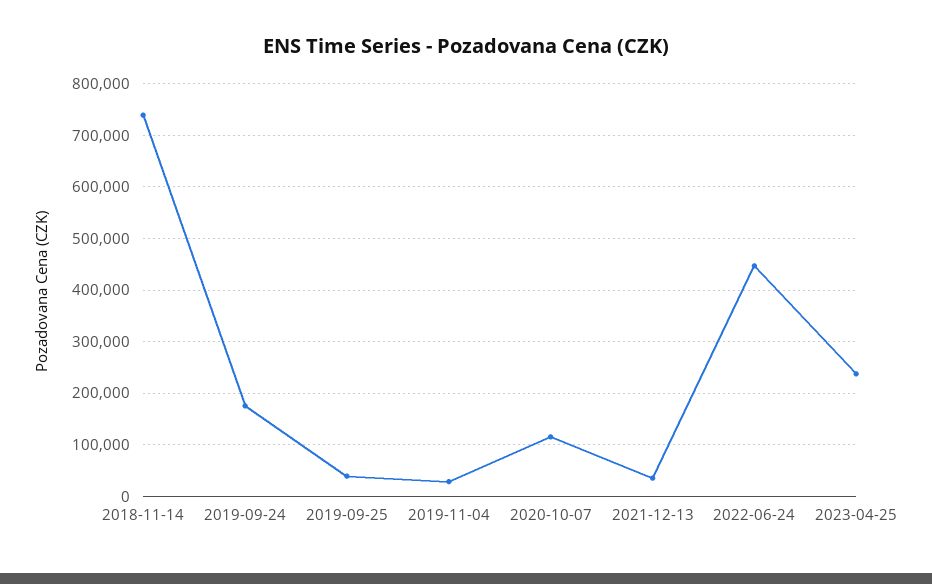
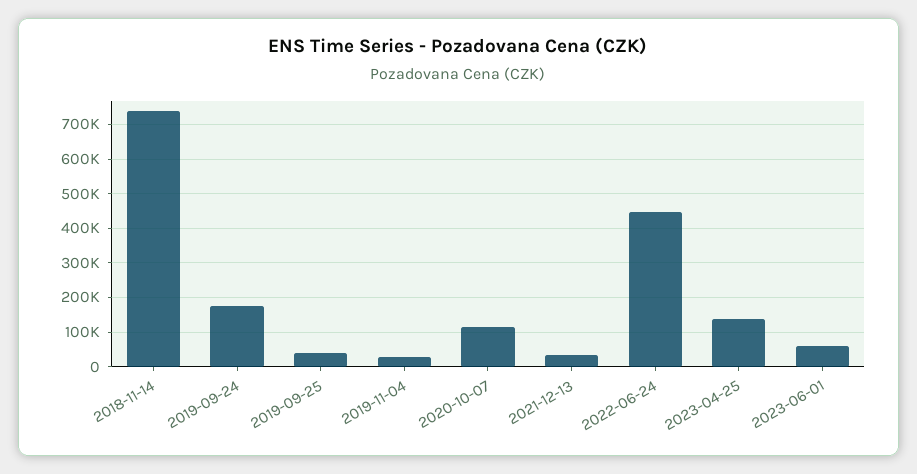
2023-04-25: 240000 -> 140000
2023-06-01: none -> 60000

